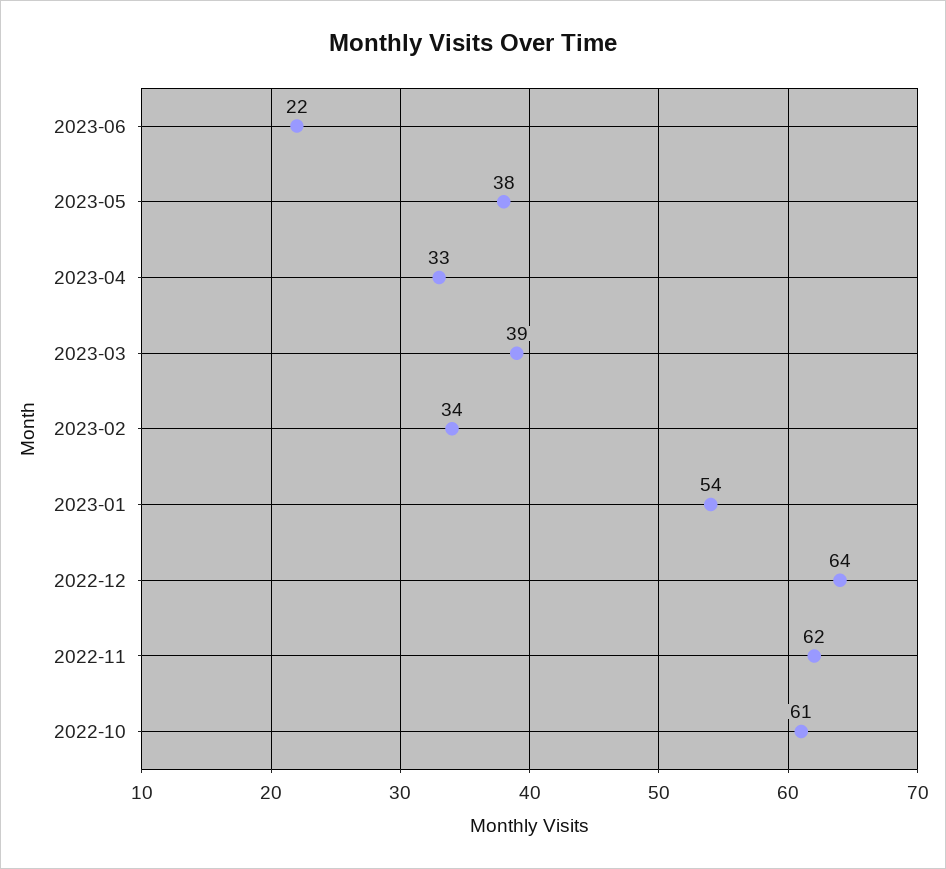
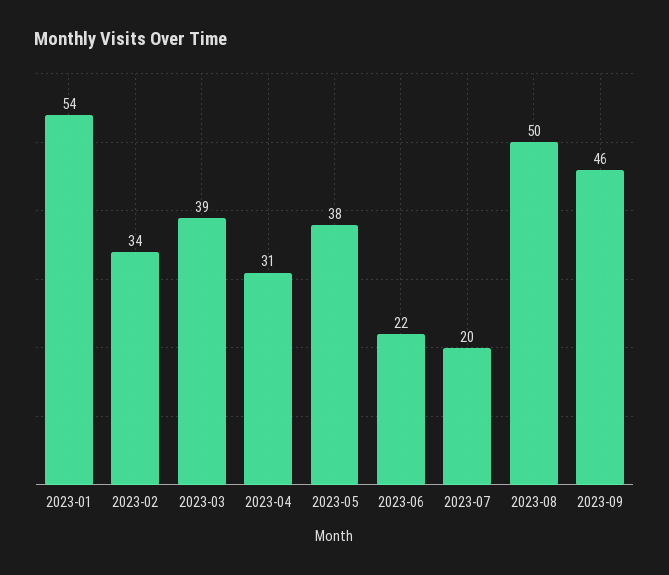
2023-04: 33 -> 31
2022-12: 64 -> none
2022-11: 62 -> none
2022-10: 61 -> none
2023-07: none -> 20
2023-08: none -> 50
2023-09: none -> 46

